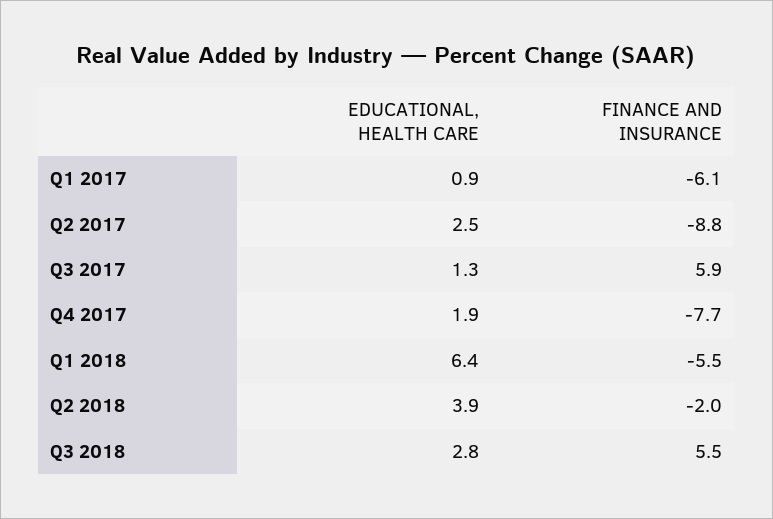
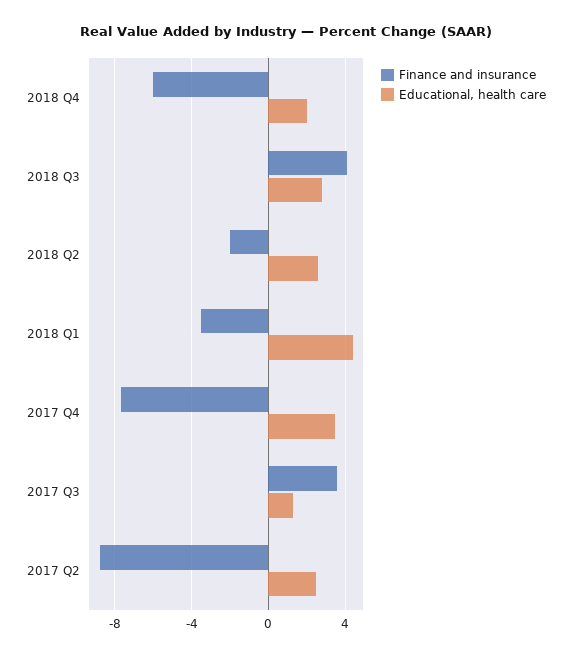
EDUCATIONAL, HEALTH CARE, Q1 2017: 0.9 -> none
FINANCE AND INSURANCE, Q1 2017: -6.1 -> none
FINANCE AND INSURANCE, Q3 2017: 5.9 -> 3.5
EDUCATIONAL, HEALTH CARE, Q4 2017: 1.9 -> 3.5
EDUCATIONAL, HEALTH CARE, Q1 2018: 6.4 -> 4.5
FINANCE AND INSURANCE, Q1 2018: -5.5 -> -3.5
EDUCATIONAL, HEALTH CARE, Q2 2018: 3.9 -> 2.5
FINANCE AND INSURANCE, Q3 2018: 5.5 -> 4
FINANCE AND INSURANCE, 2018 Q4: none -> -6
EDUCATIONAL, HEALTH CARE, 2018 Q4: none -> 2

